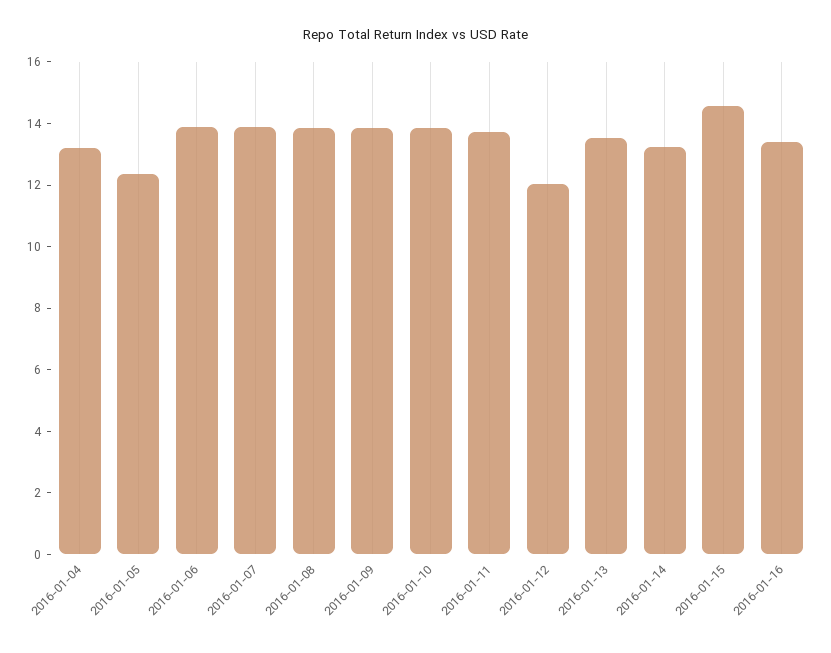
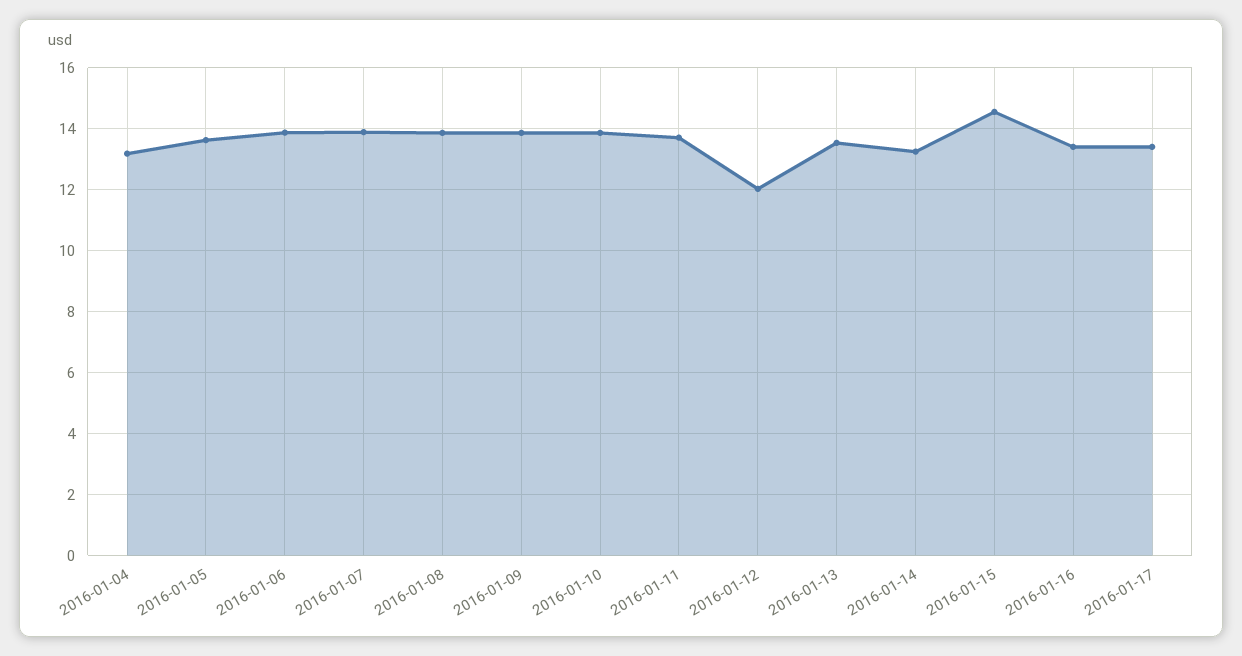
2016-01-05: 12.5 -> 13.6
2016-01-17: none -> 13.4

